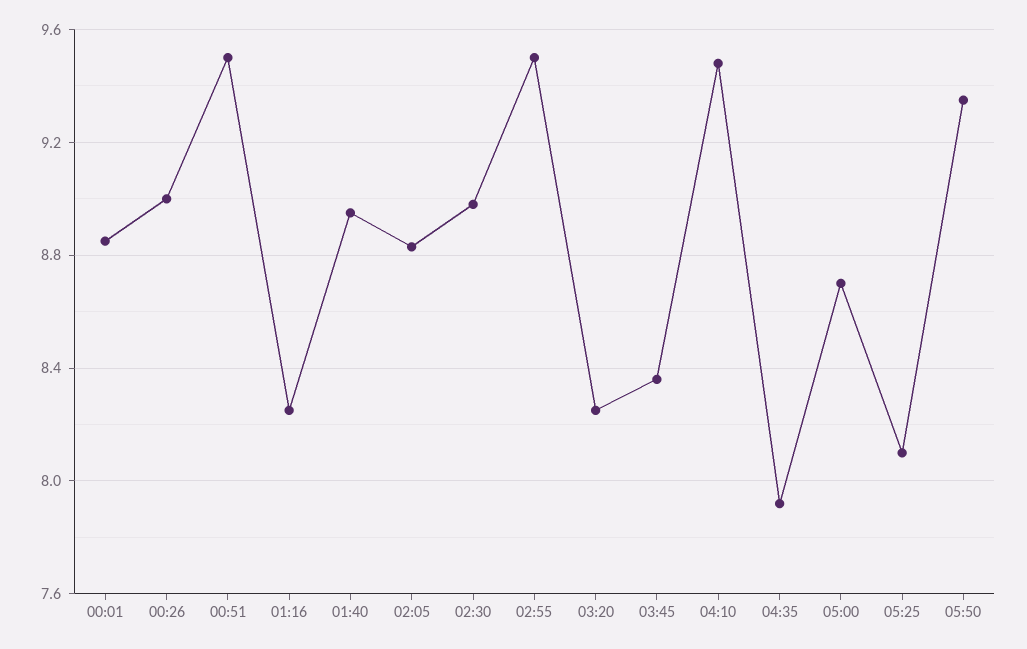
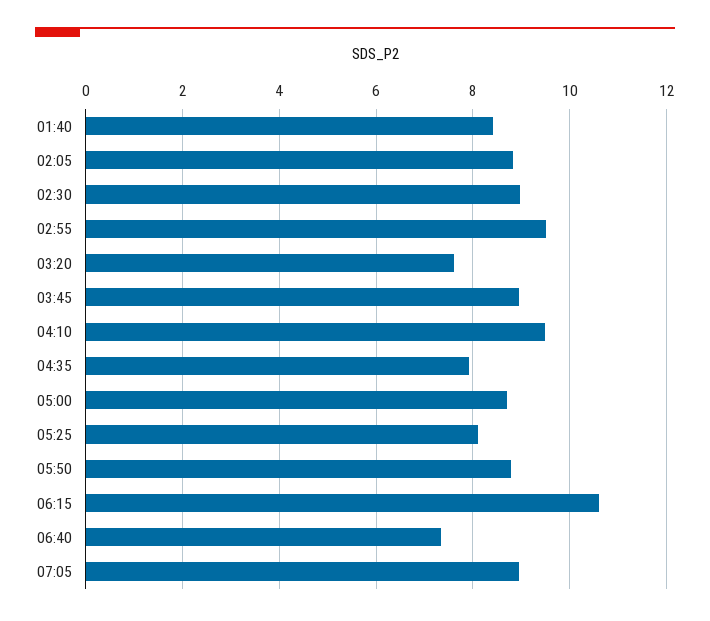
00:01: 8.85 -> none
00:26: 9 -> none
00:51: 9.5 -> none
01:16: 8.25 -> none
01:40: 8.95 -> 8.4
03:20: 8.25 -> 7.6
03:45: 8.35 -> 9
05:50: 9.35 -> 8.8
06:15: none -> 10.6
06:40: none -> 7.4
07:05: none -> 9

